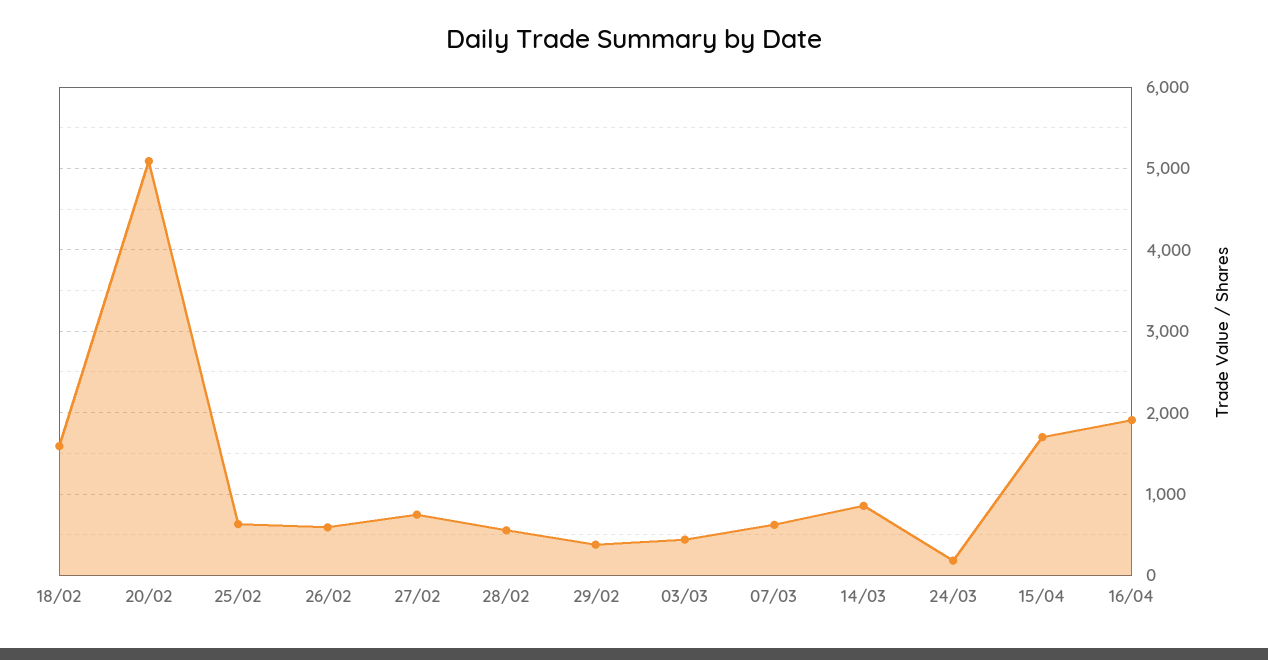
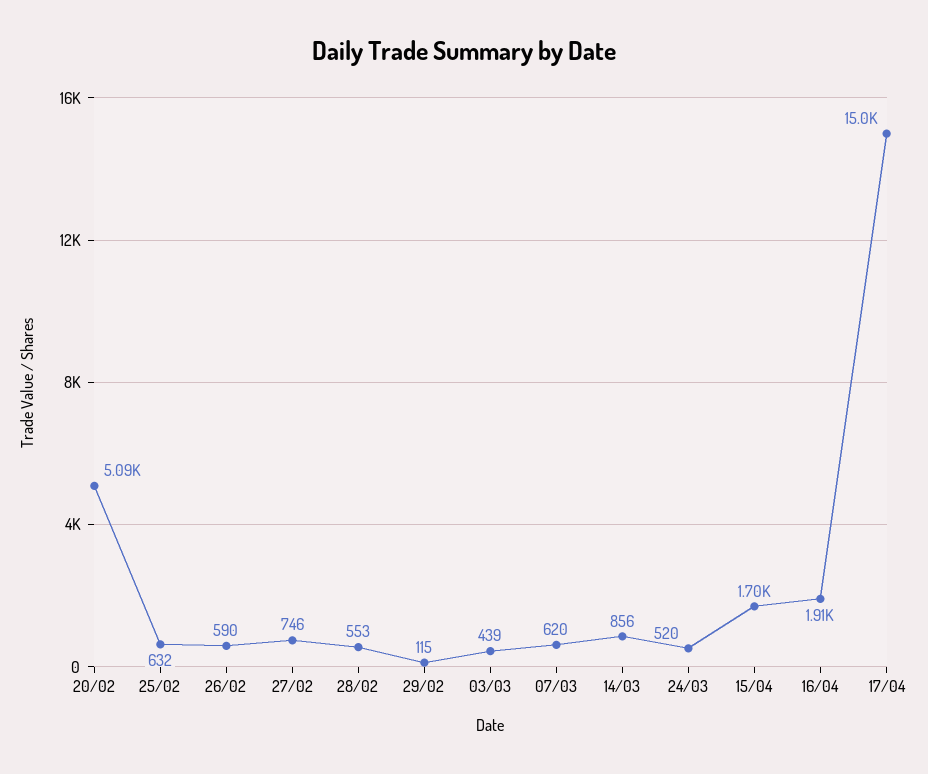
18/02: 1600 -> none
29/02: 400 -> 115
24/03: 200 -> 520
17/04: none -> 15000

